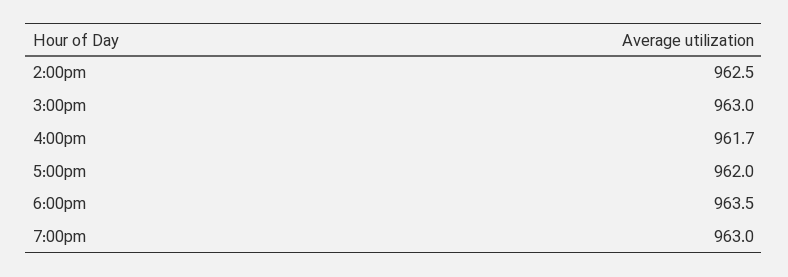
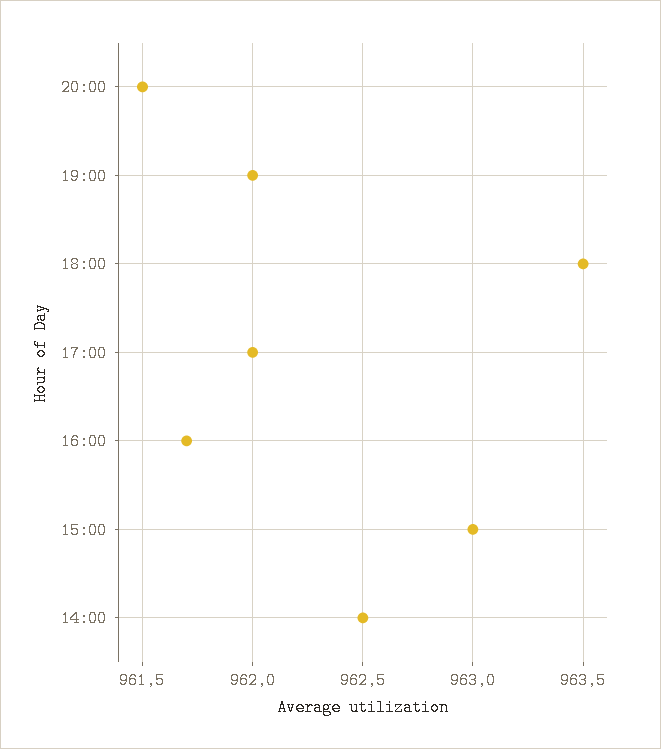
7:00pm: 963 -> 962
20:00: none -> 961.5

